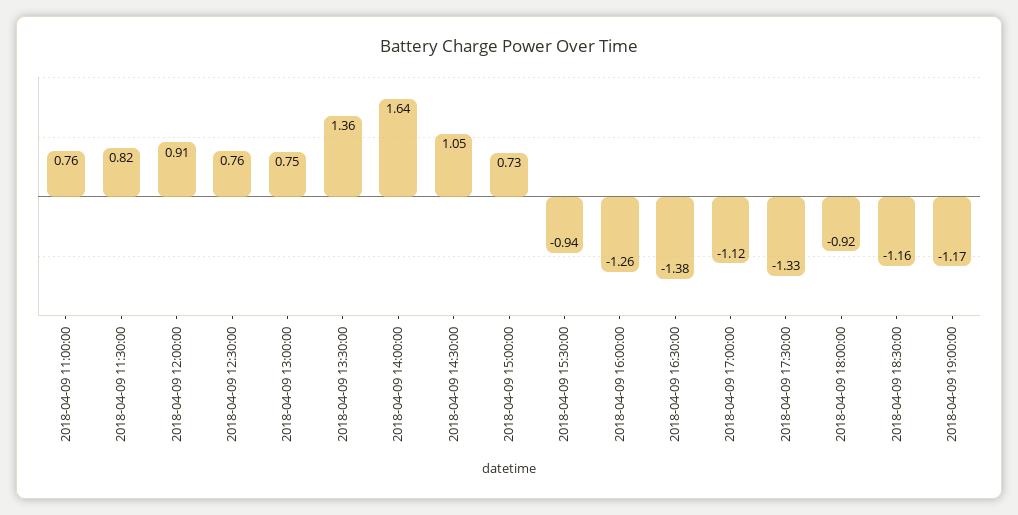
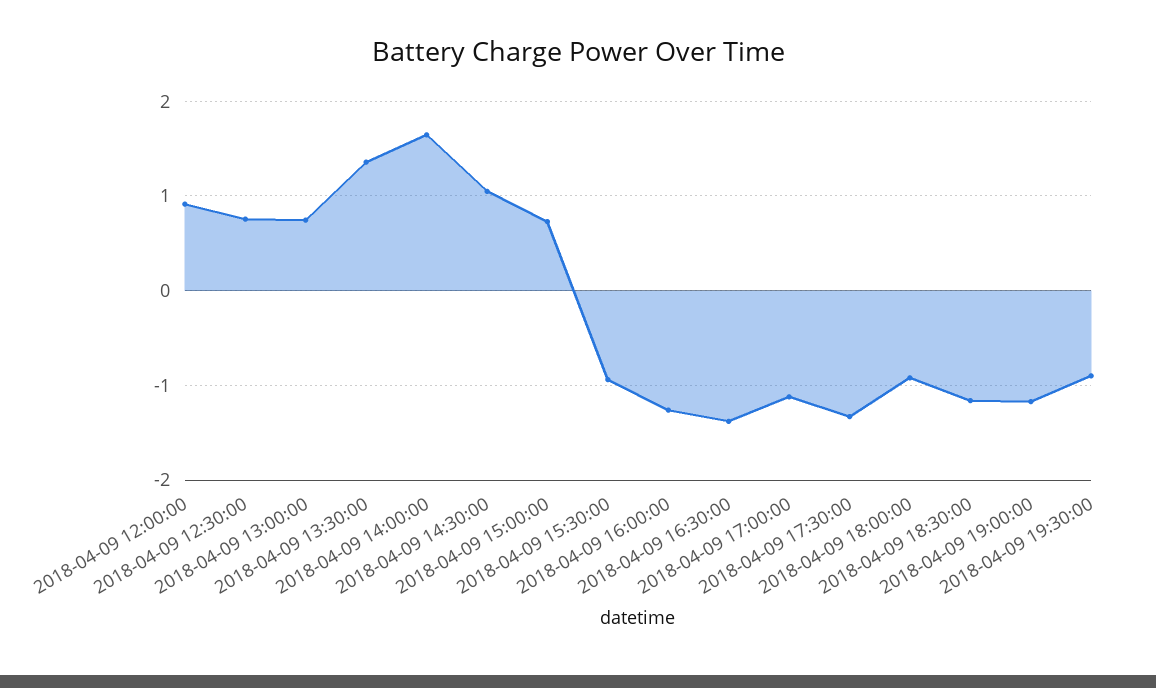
2018-04-09 11:00:00: 0.76 -> none
2018-04-09 11:30:00: 0.82 -> none
2018-04-09 19:30:00: none -> -0.9

